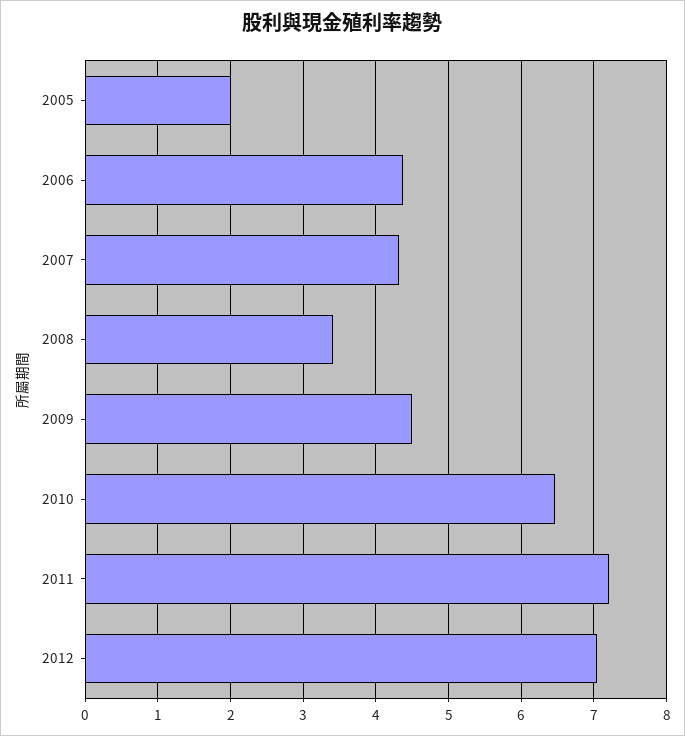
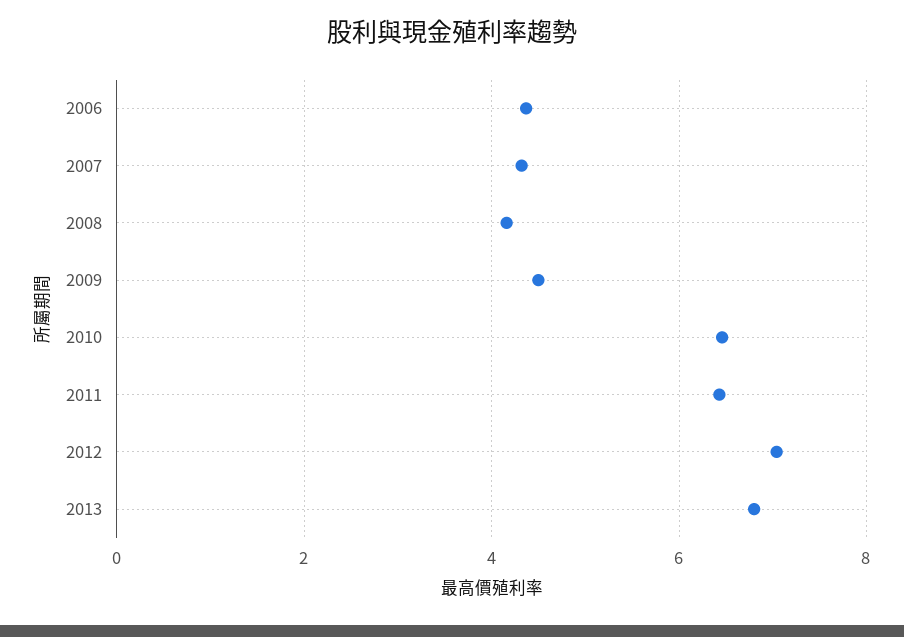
2005: 2 -> none
2008: 3.4 -> 4.2
2011: 7.2 -> 6.4
2013: none -> 6.8

